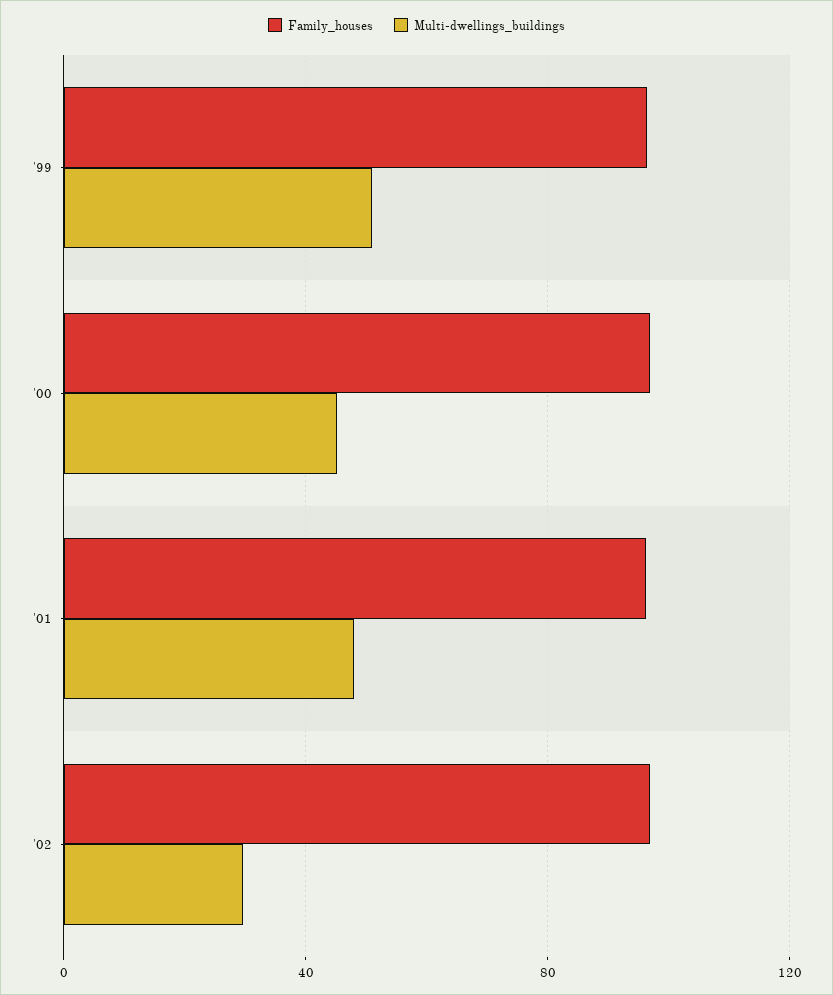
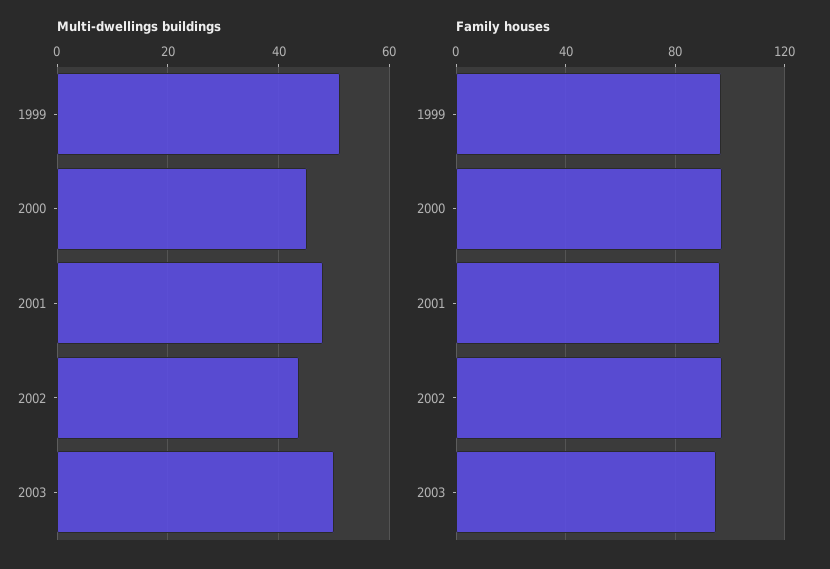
Multi-dwellings_buildings, '02: 30 -> 44
Multi-dwellings_buildings, 2003: none -> 50
Family_houses, 2003: none -> 95

